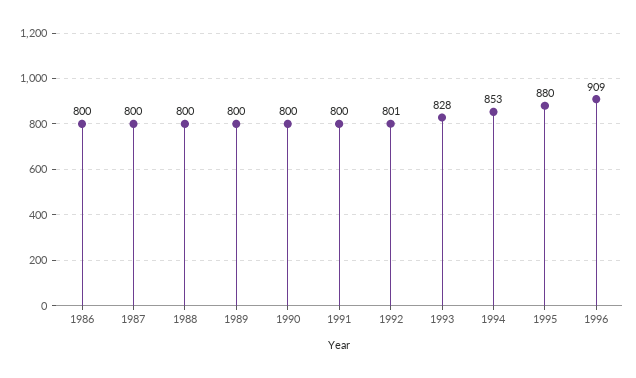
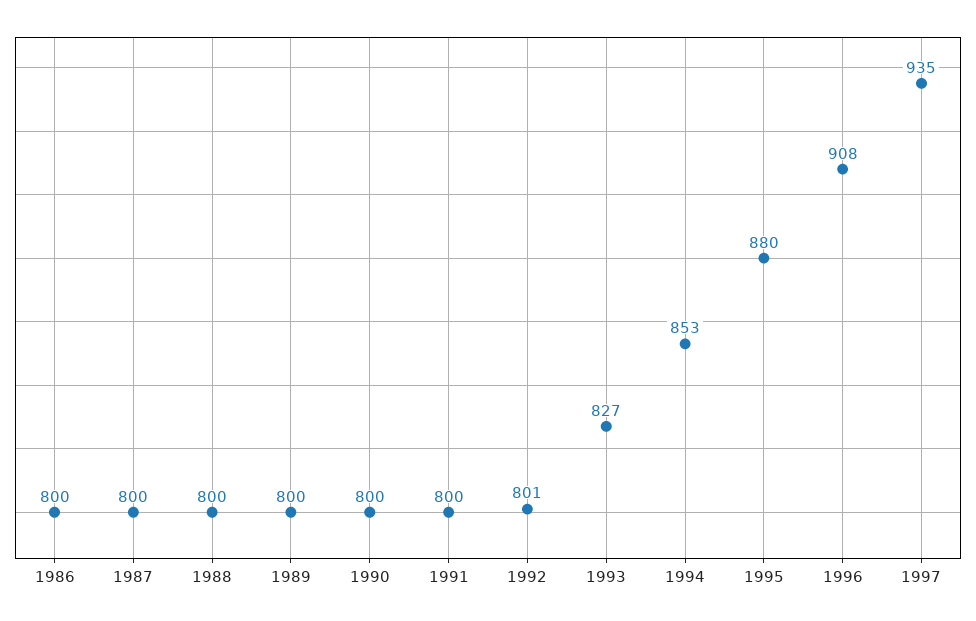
1993: 828 -> 827
1996: 909 -> 908
1997: none -> 935

